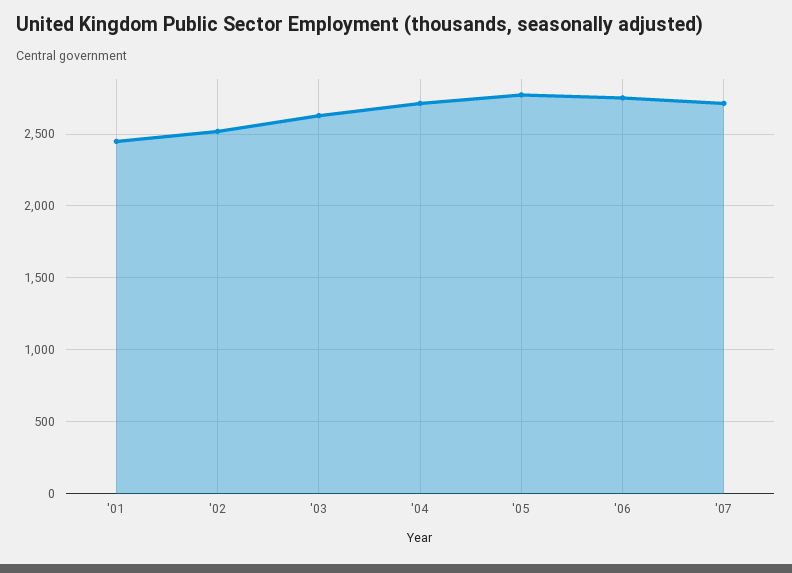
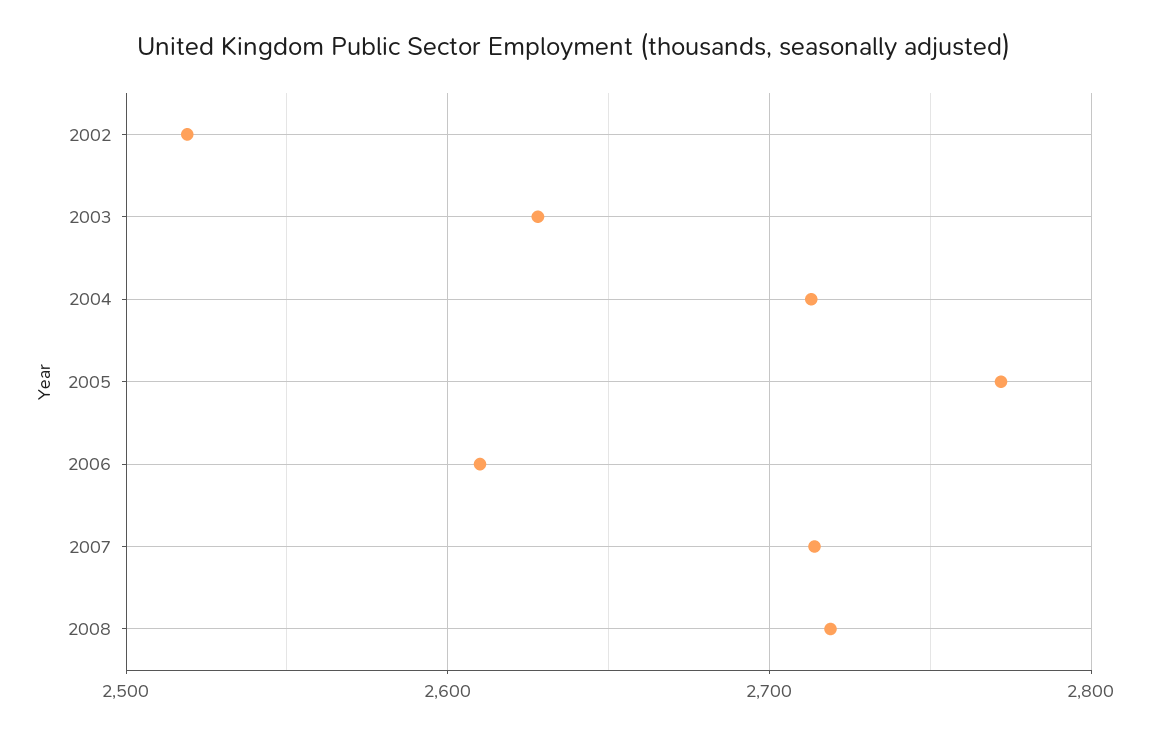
'01: 2450 -> none
'06: 2750 -> 2610
2008: none -> 2720

